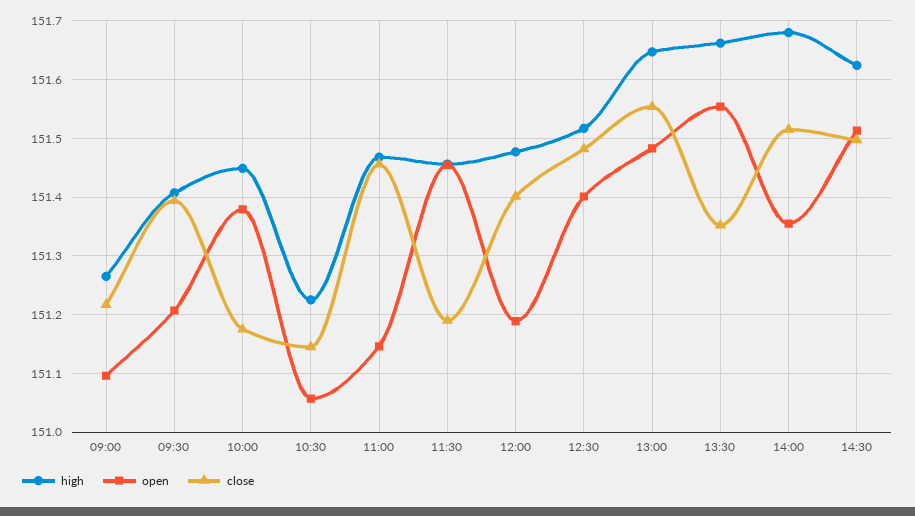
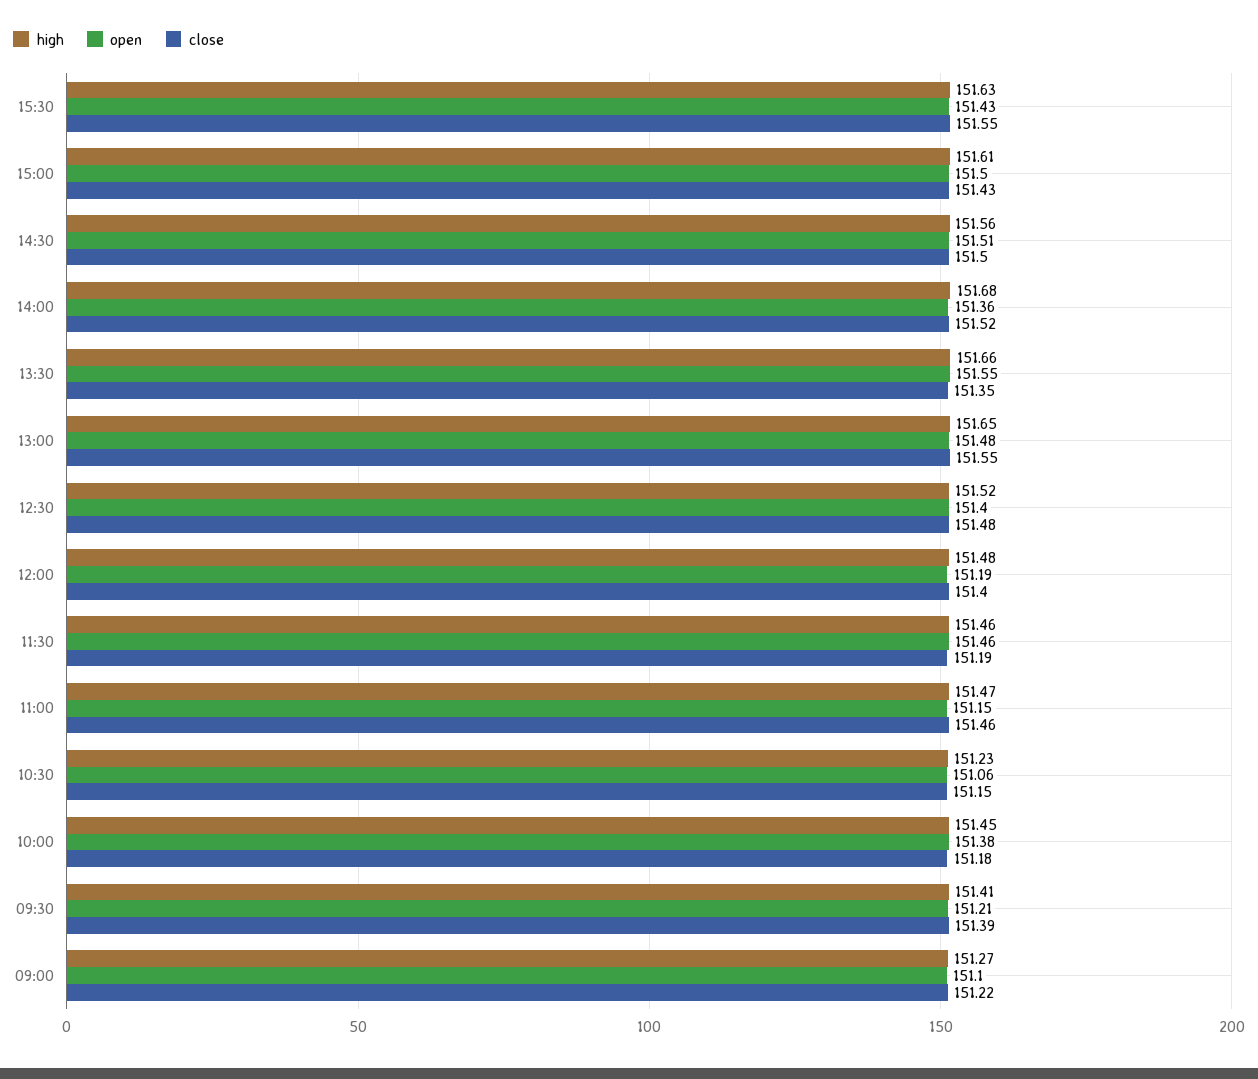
high, 14:30: 151.62 -> 151.56
high, 15:30: none -> 151.63
open, 15:30: none -> 151.43
close, 15:30: none -> 151.55
high, 15:00: none -> 151.61
open, 15:00: none -> 151.5
close, 15:00: none -> 151.43

